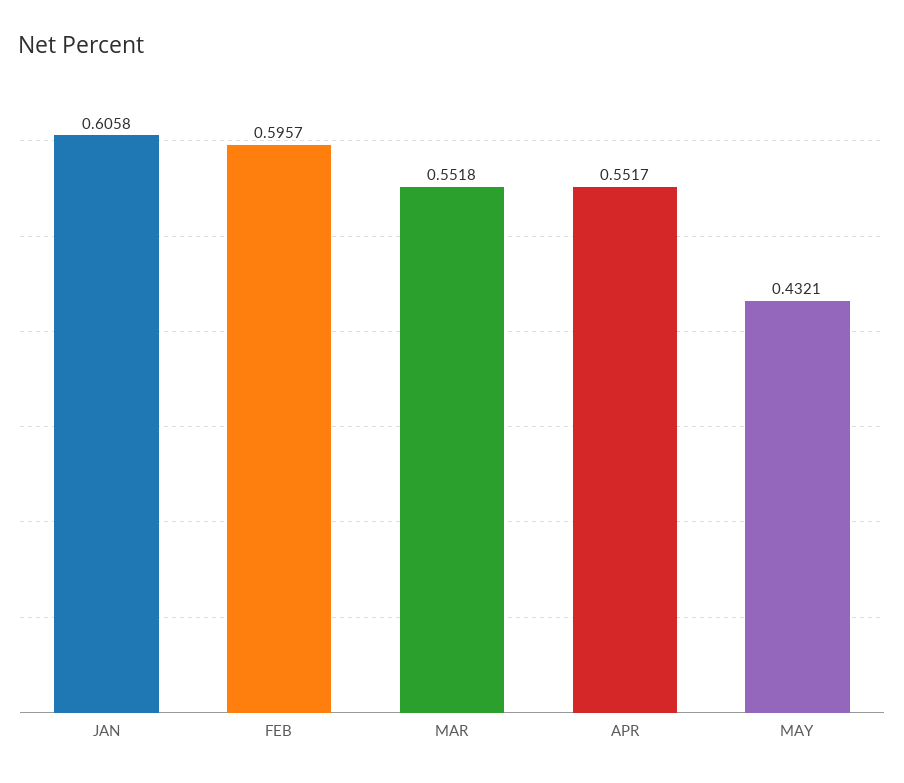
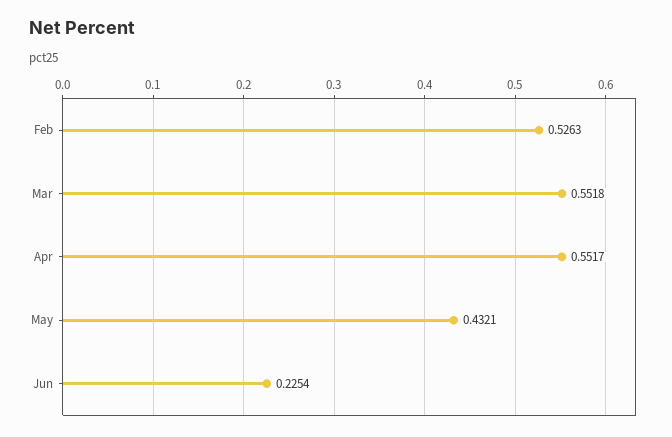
JAN: 0.6058 -> none
FEB: 0.5957 -> 0.5263
Jun: none -> 0.2254

